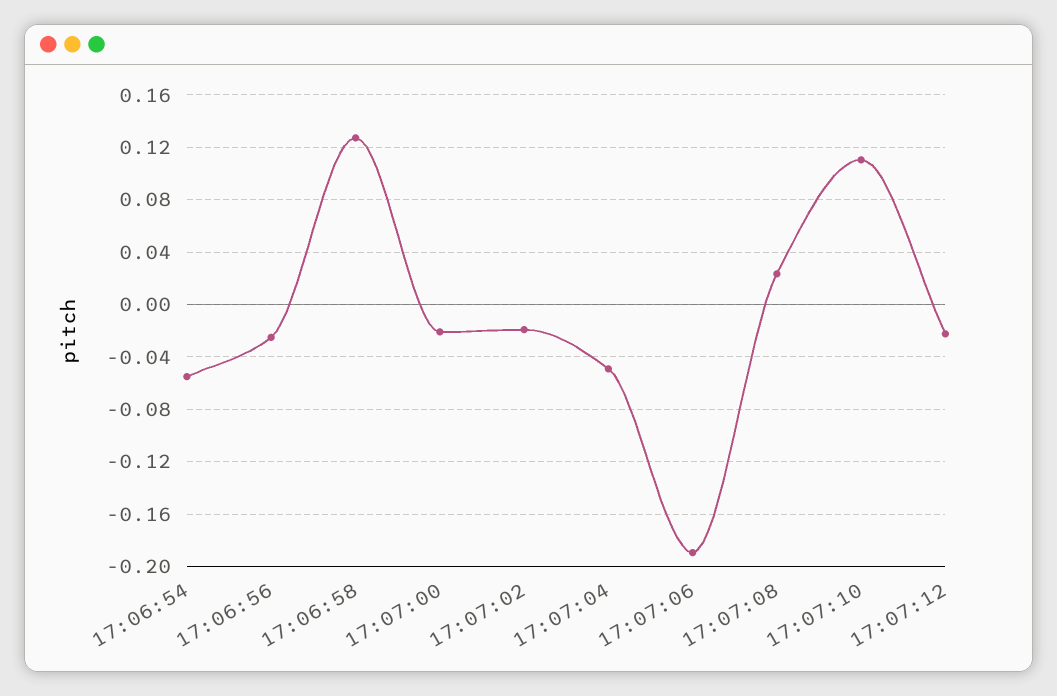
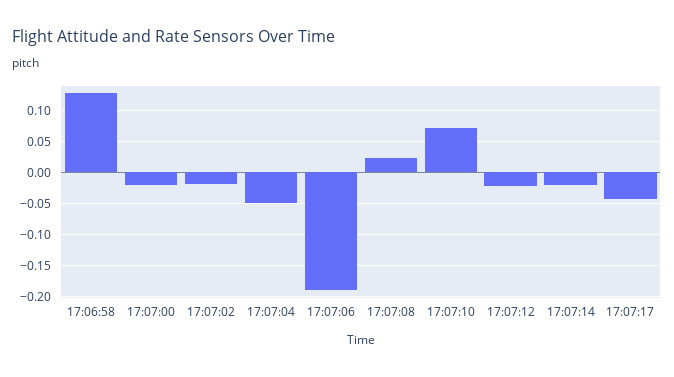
17:06:54: -0.055 -> none
17:06:56: -0.025 -> none
17:07:10: 0.11 -> 0.07
17:07:14: none -> -0.02
17:07:17: none -> -0.04

